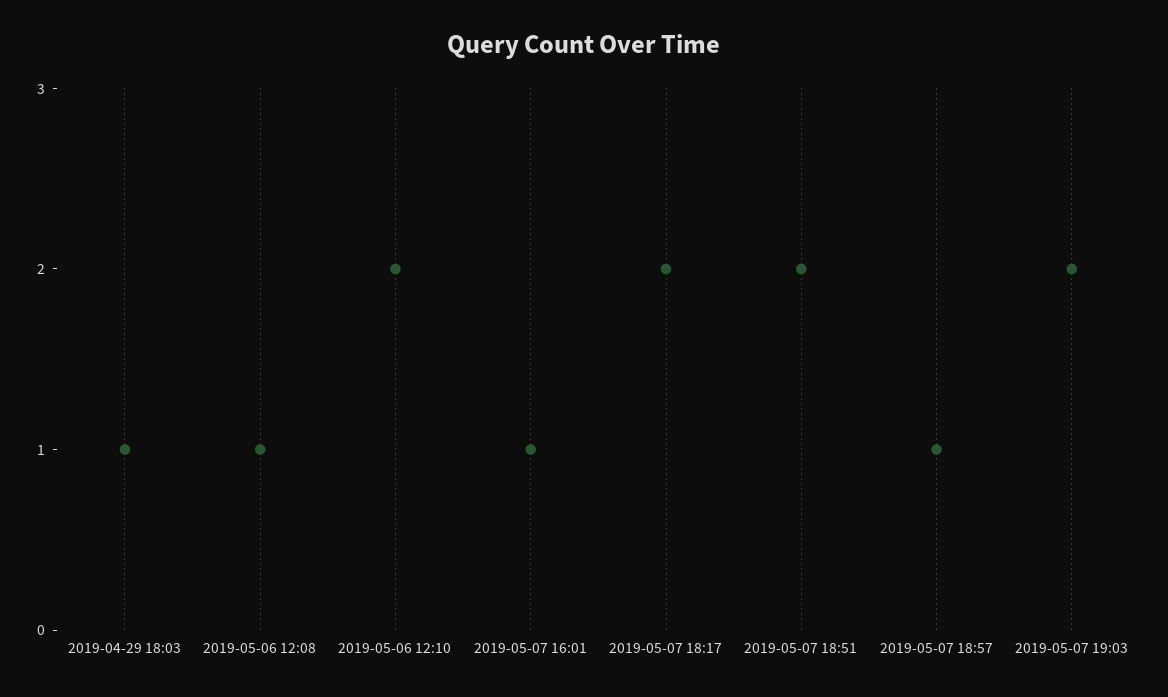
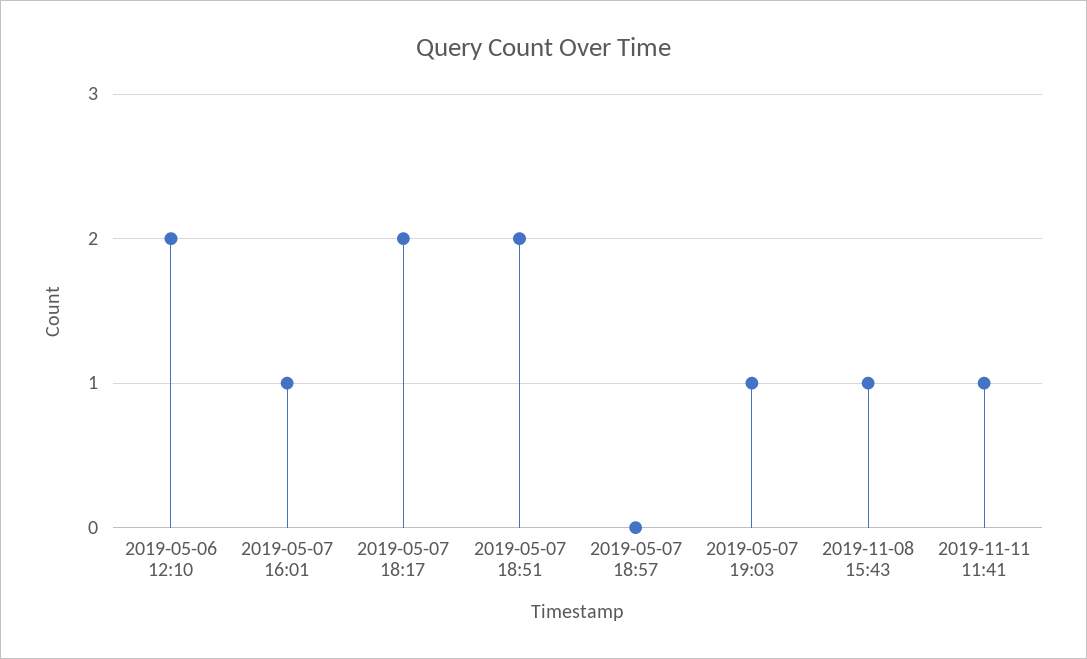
2019-04-29 18:03: 1 -> none
2019-05-06 12:08: 1 -> none
2019-05-07 18:57: 1 -> 0
2019-05-07 19:03: 2 -> 1
2019-11-08 15:43: none -> 1
2019-11-11 11:41: none -> 1

